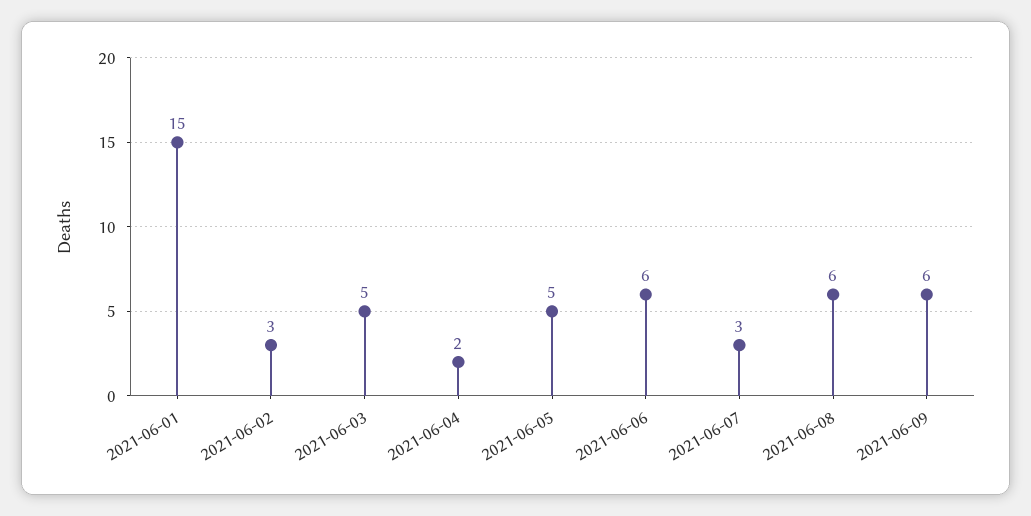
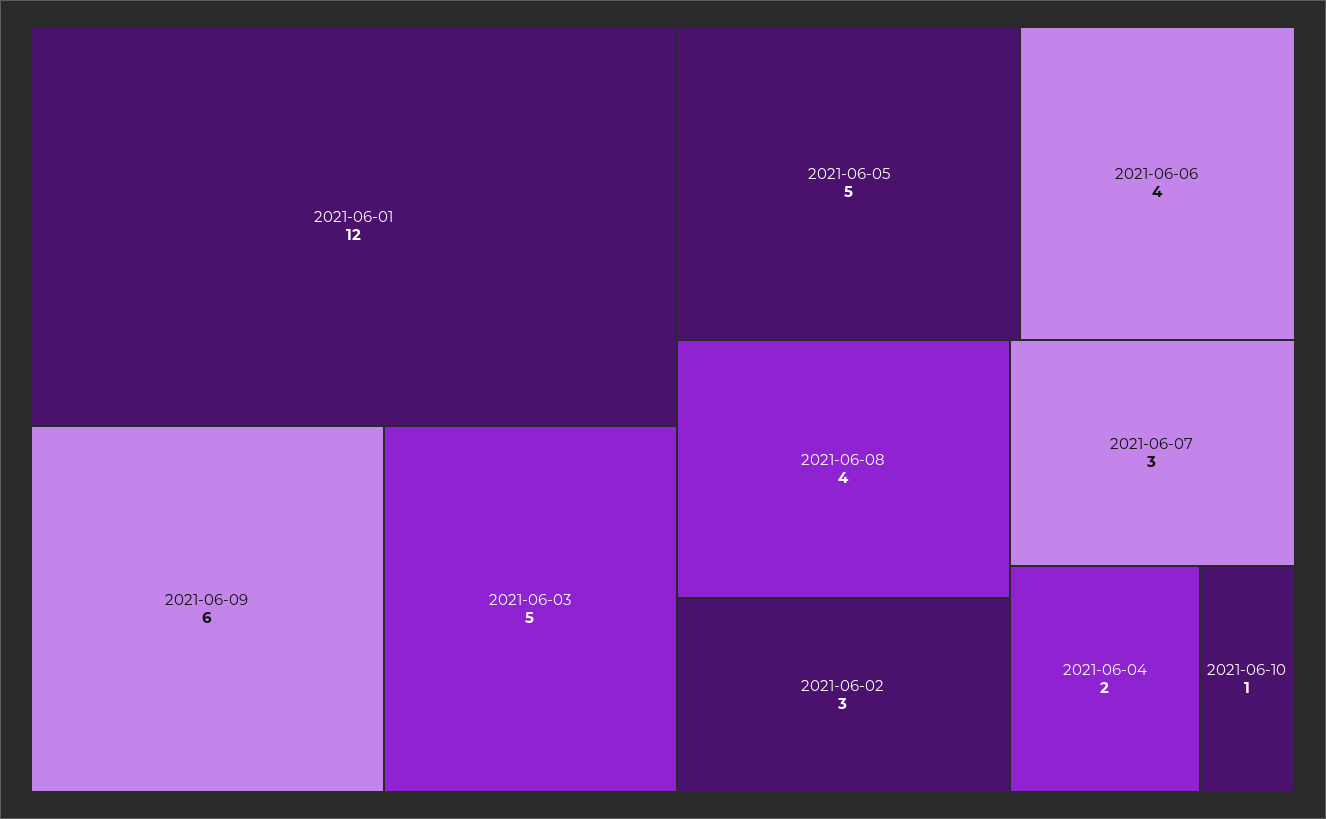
2021-06-01: 15 -> 12
2021-06-06: 6 -> 4
2021-06-08: 6 -> 4
2021-06-10: none -> 1

